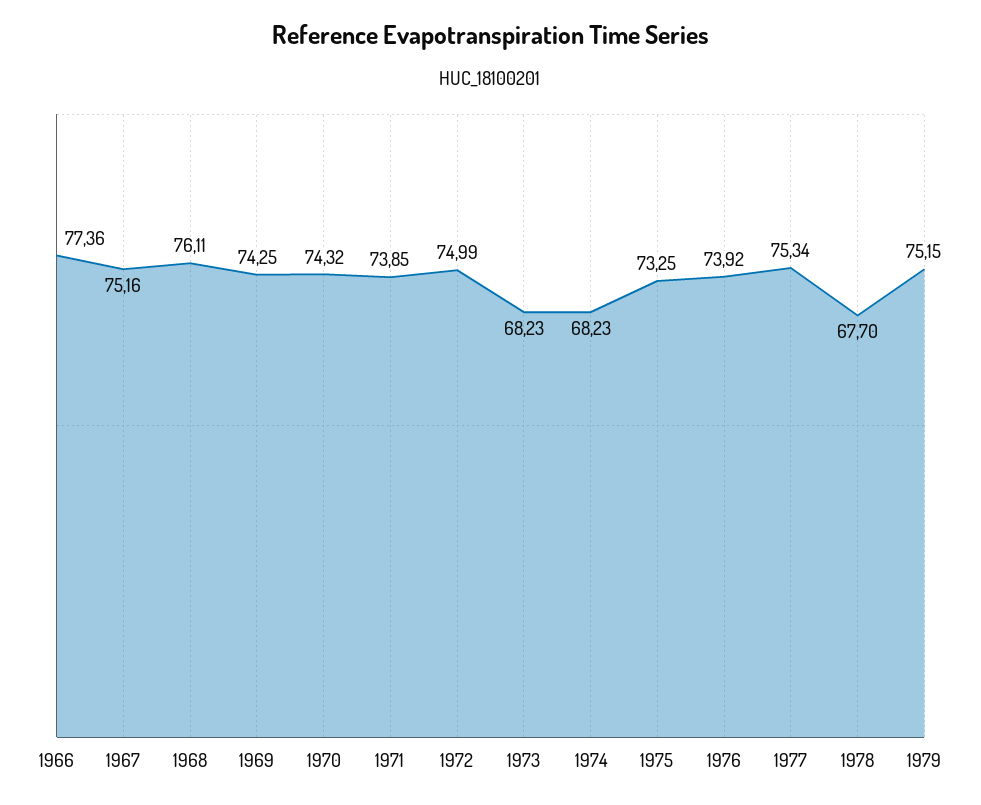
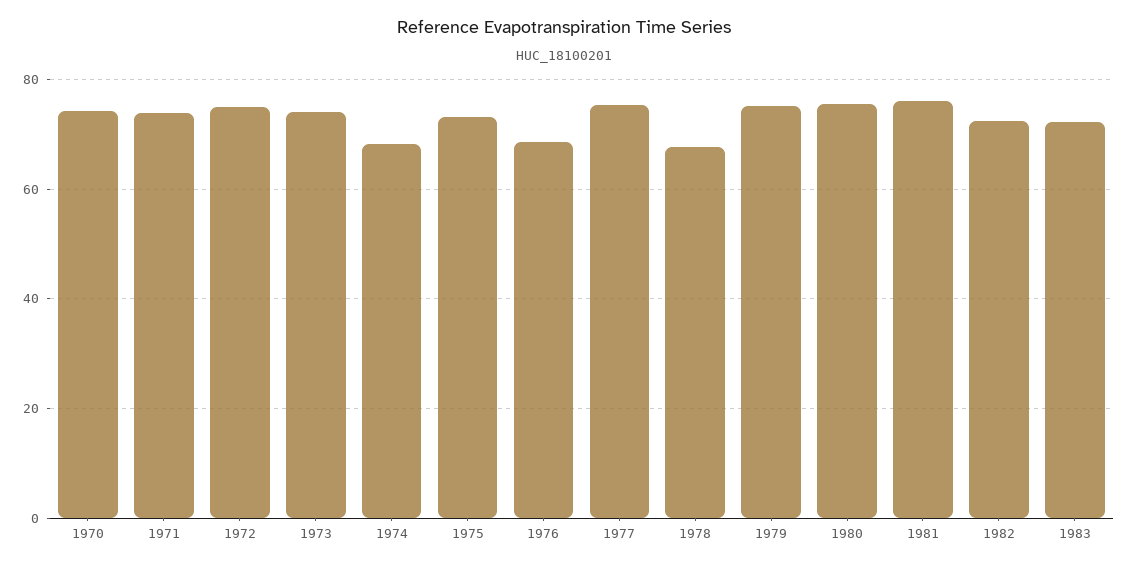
1966: 77.36 -> none
1967: 75.16 -> none
1968: 76.11 -> none
1969: 74.25 -> none
1973: 68.23 -> 74
1976: 73.92 -> 68
1980: none -> 76
1981: none -> 76
1982: none -> 72
1983: none -> 72

